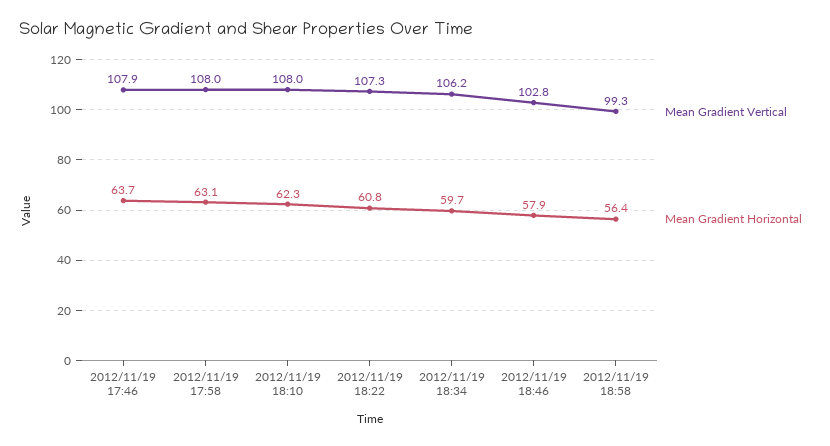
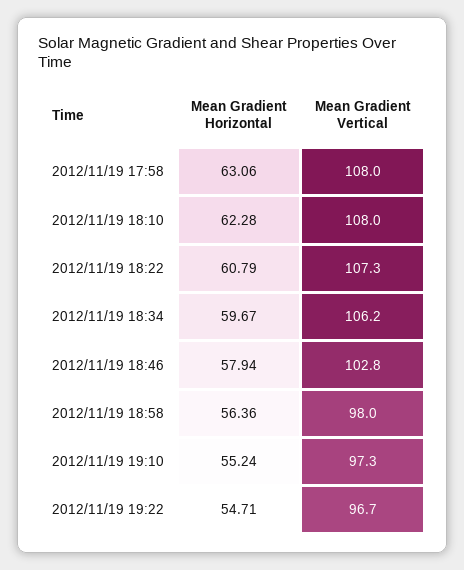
Mean Gradient Vertical, 2012/11/19 17:46: 107.9 -> none
Mean Gradient Horizontal, 2012/11/19 17:46: 63.7 -> none
Mean Gradient Vertical, 2012/11/19 18:58: 99.3 -> 98
Mean Gradient Horizontal, 2012/11/19 19:10: none -> 55.24
Mean Gradient Vertical, 2012/11/19 19:10: none -> 97.3
Mean Gradient Horizontal, 2012/11/19 19:22: none -> 54.71
Mean Gradient Vertical, 2012/11/19 19:22: none -> 96.7

